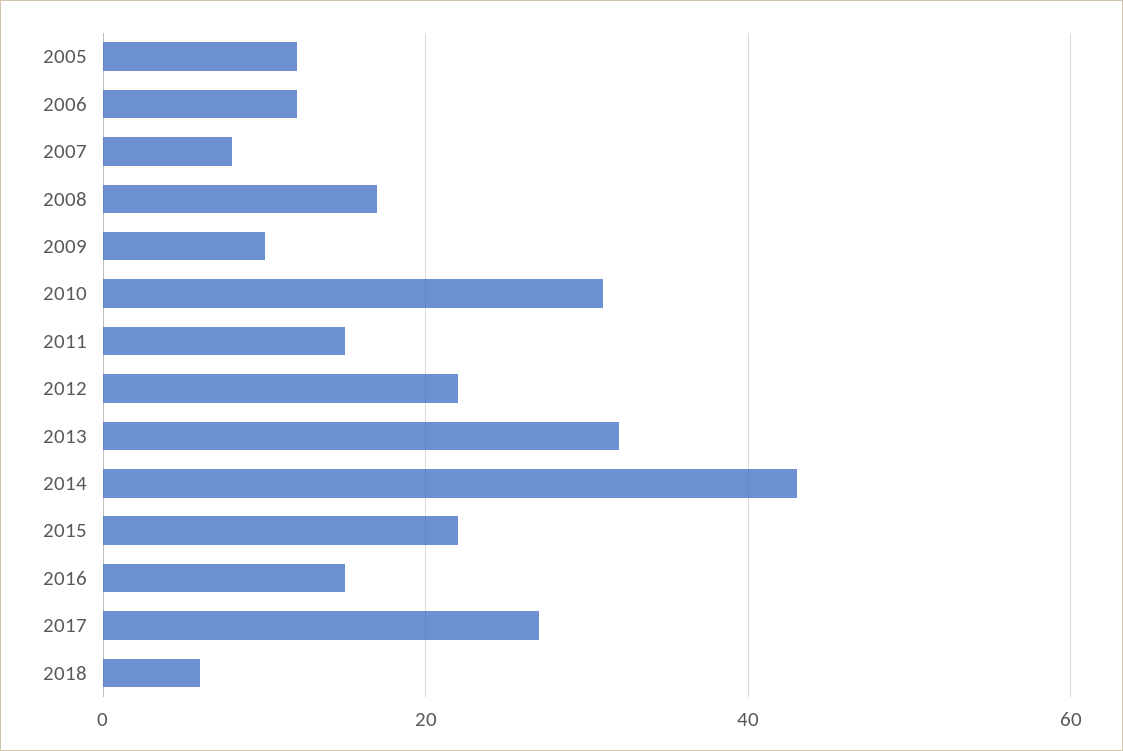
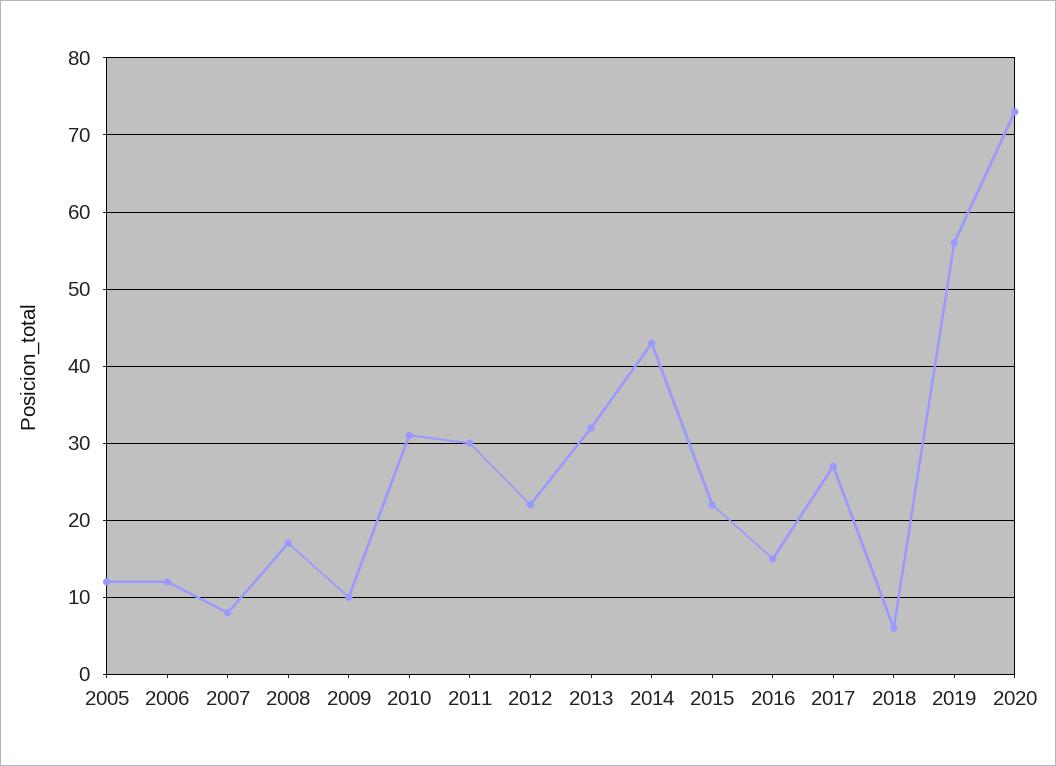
2011: 15 -> 30
2019: none -> 56
2020: none -> 73

